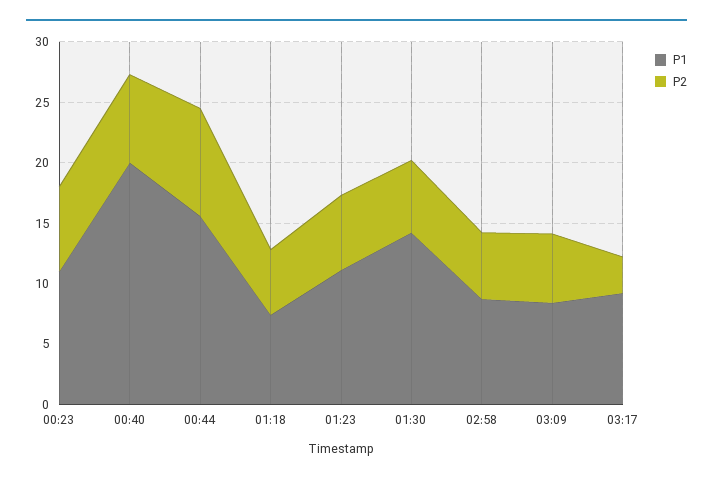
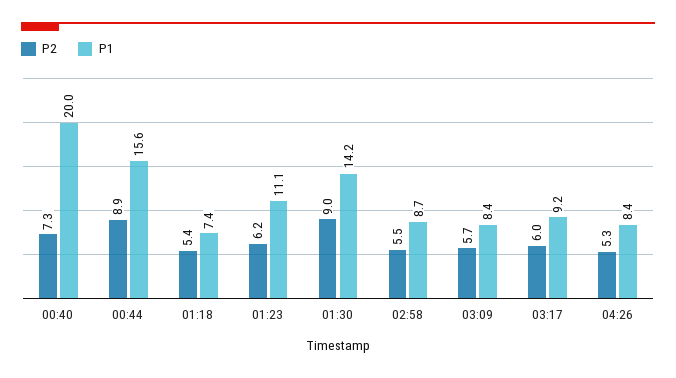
P1, 00:23: 11 -> none
P2, 00:23: 7 -> none
P2, 01:30: 6 -> 9
P2, 03:17: 3 -> 6
P2, 04:26: none -> 5.3
P1, 04:26: none -> 8.4

